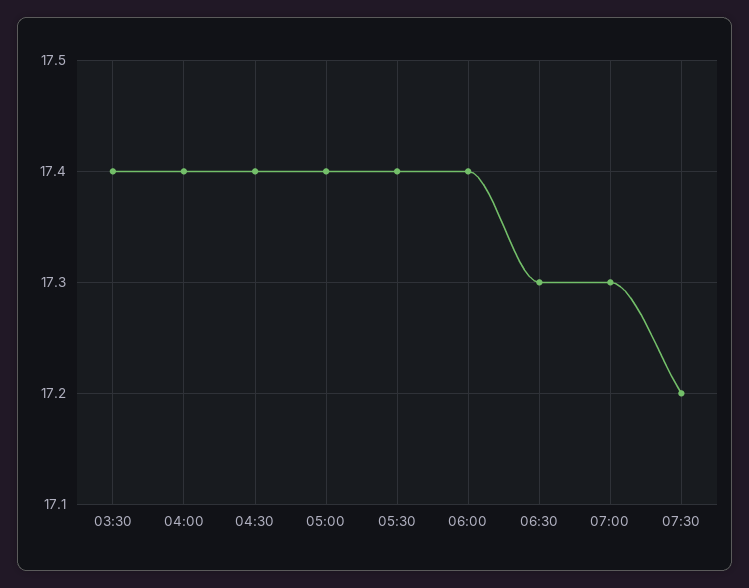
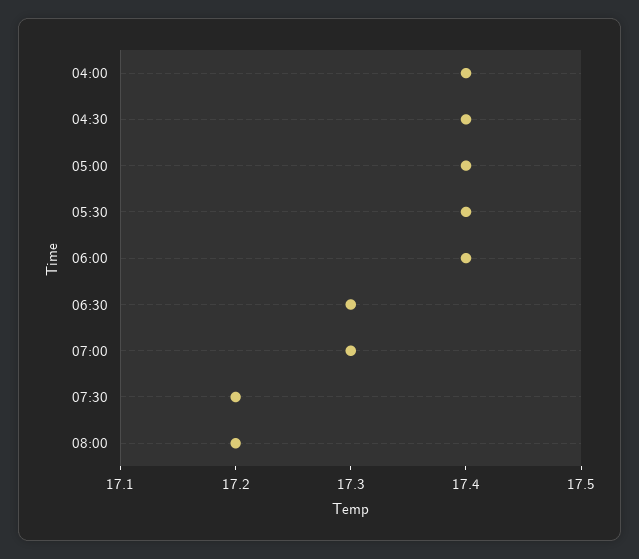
03:30: 17.4 -> none
08:00: none -> 17.2

